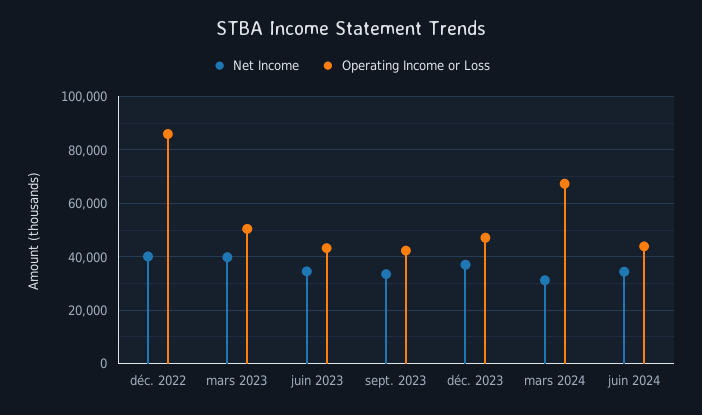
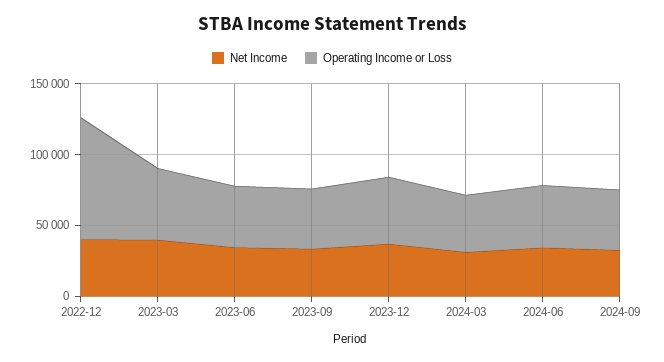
Operating Income or Loss, mars 2024: 67500 -> 40000
Net Income, 2024-09: none -> 30000
Operating Income or Loss, 2024-09: none -> 40000

